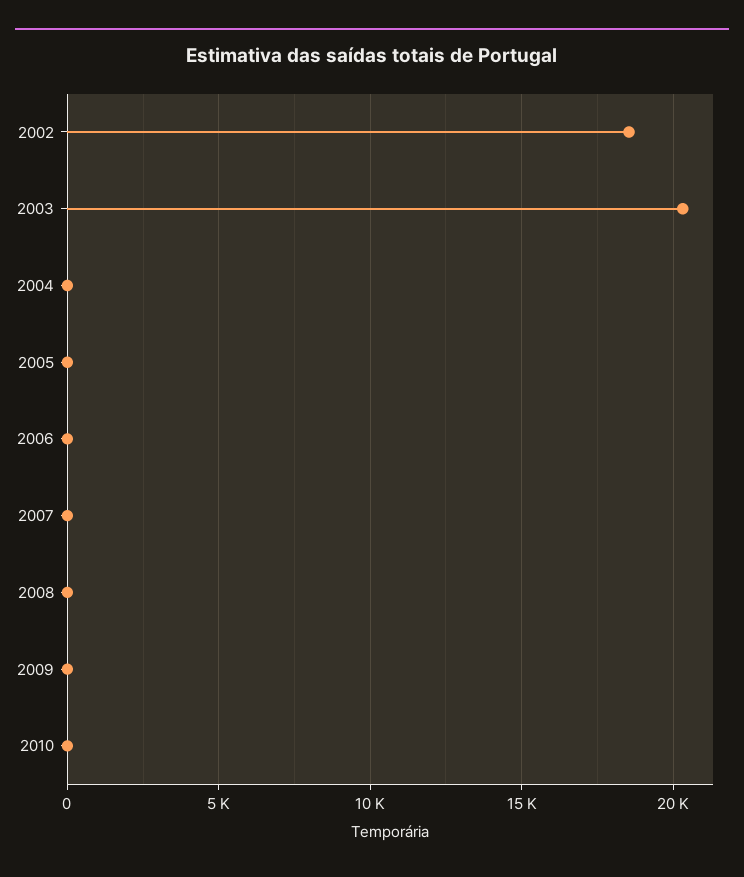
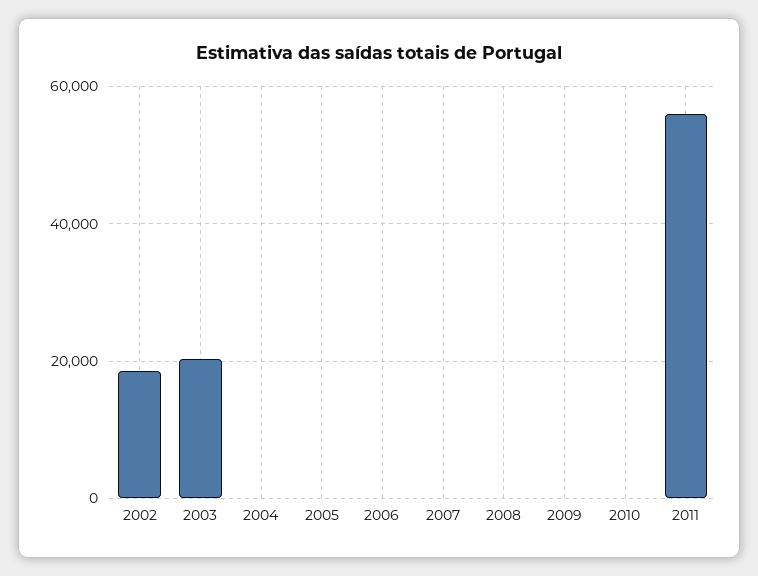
2011: none -> 56000

